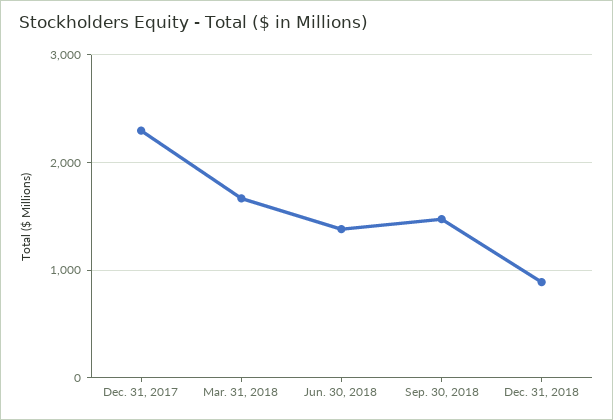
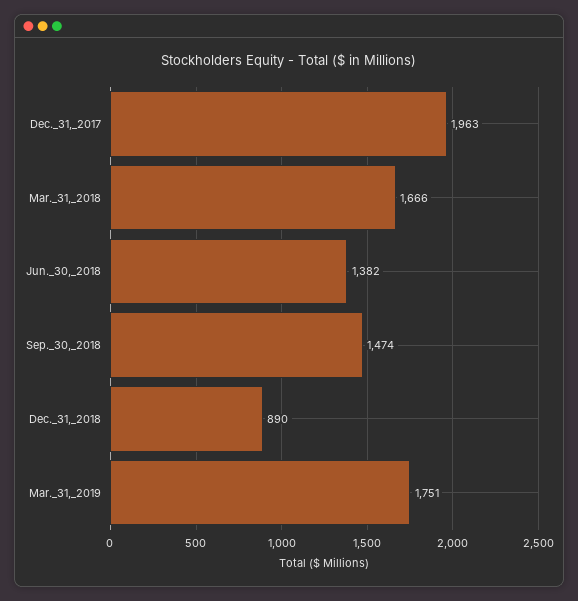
Dec. 31, 2017: 2300 -> 1963
Mar._31,_2019: none -> 1751

